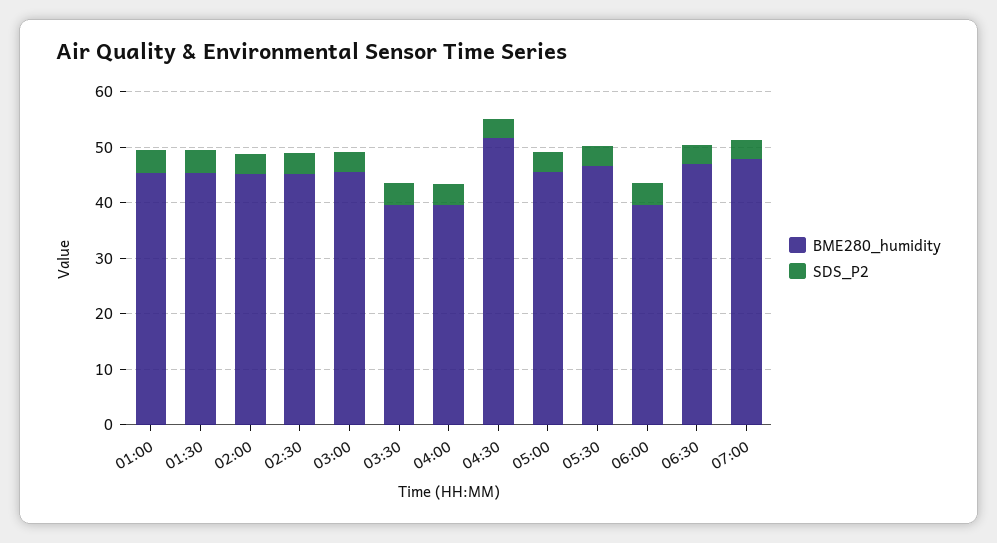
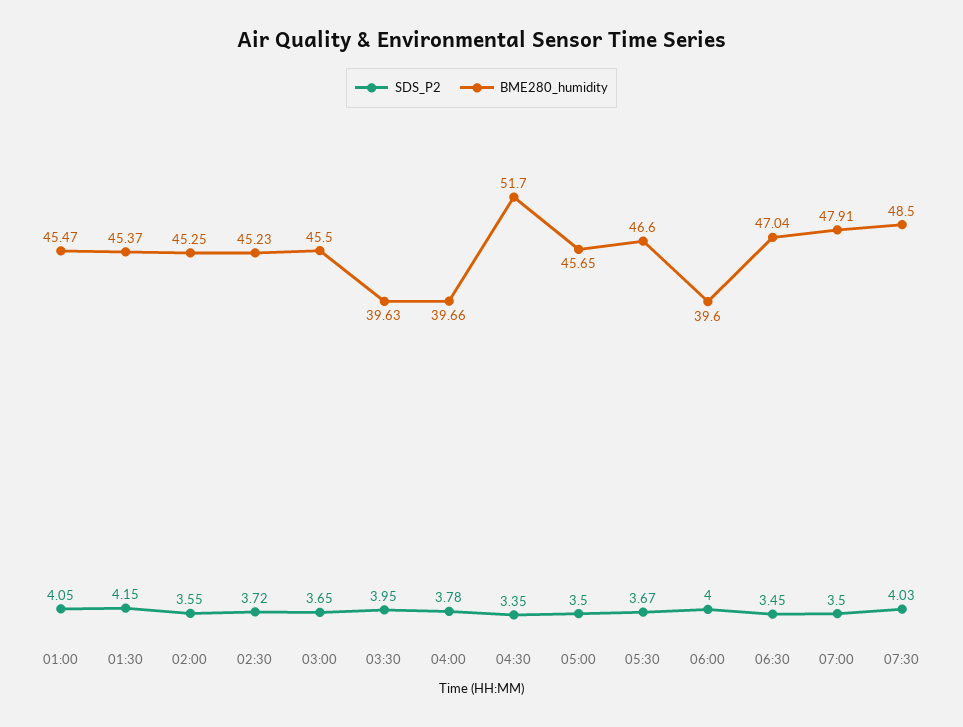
SDS_P2, 07:30: none -> 4.03
BME280_humidity, 07:30: none -> 48.5

